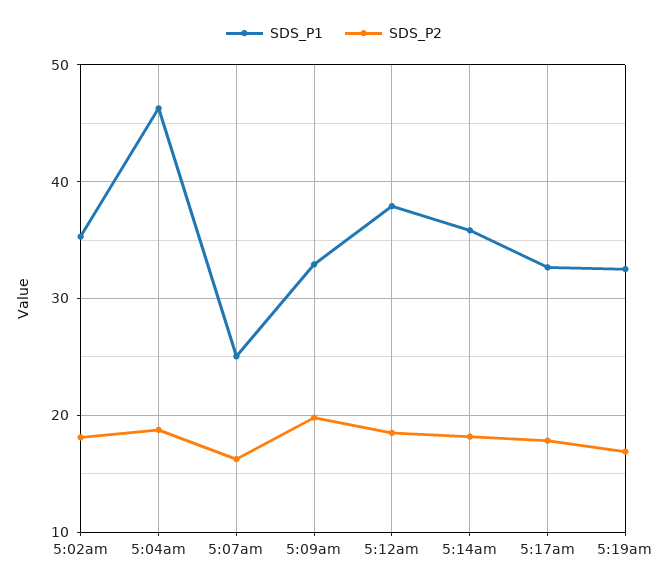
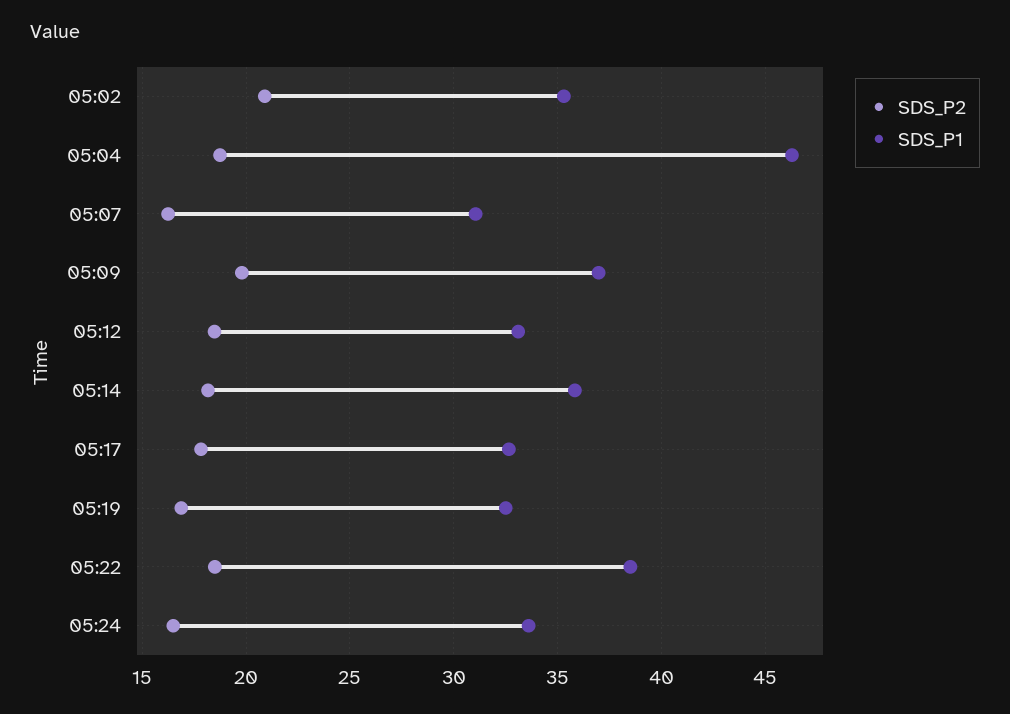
SDS_P2, 5:02am: 18 -> 21
SDS_P1, 5:07am: 25 -> 31
SDS_P1, 5:09am: 33 -> 37
SDS_P1, 5:12am: 38 -> 33
SDS_P2, 05:22: none -> 18.5
SDS_P1, 05:22: none -> 38.5
SDS_P2, 05:24: none -> 16.5
SDS_P1, 05:24: none -> 33.5

